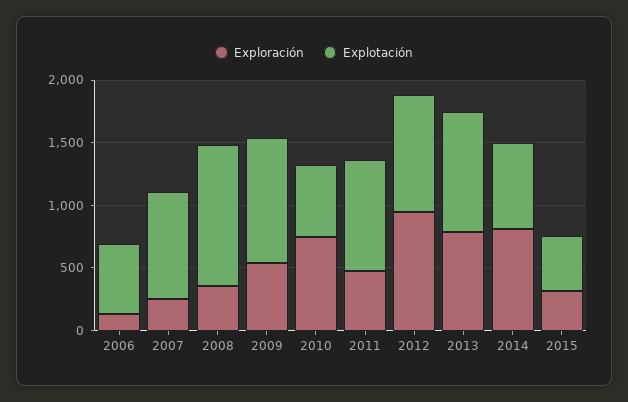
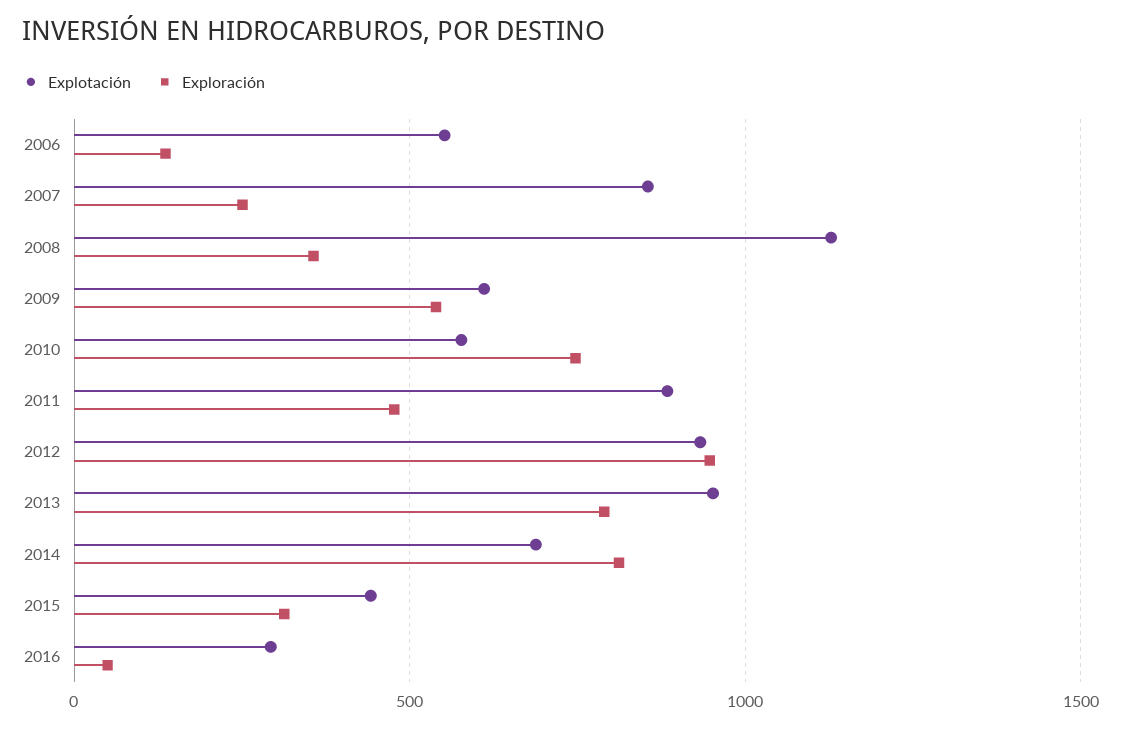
Explotación, 2009: 1000 -> 600
Explotación, 2016: none -> 300
Exploración, 2016: none -> 50

